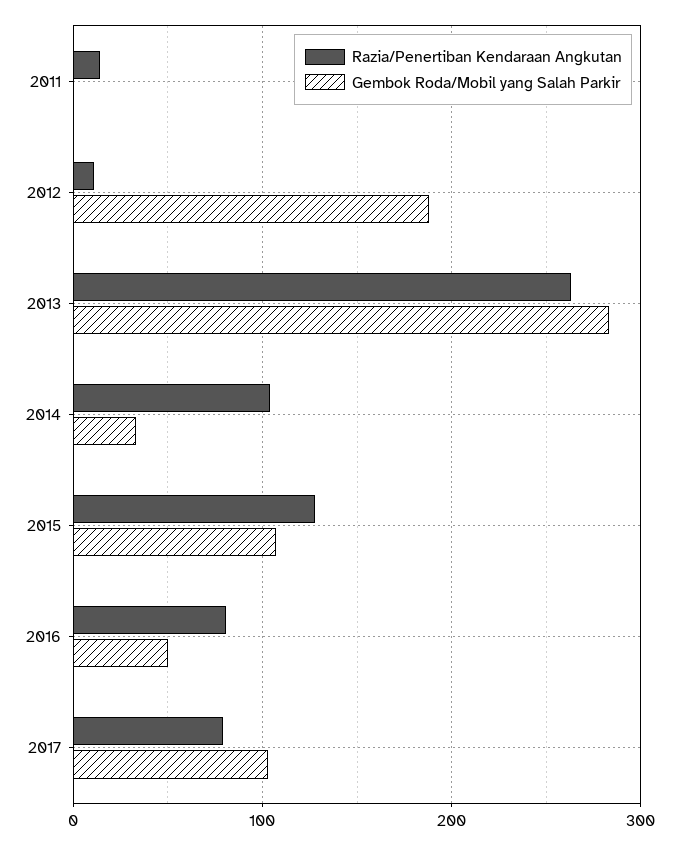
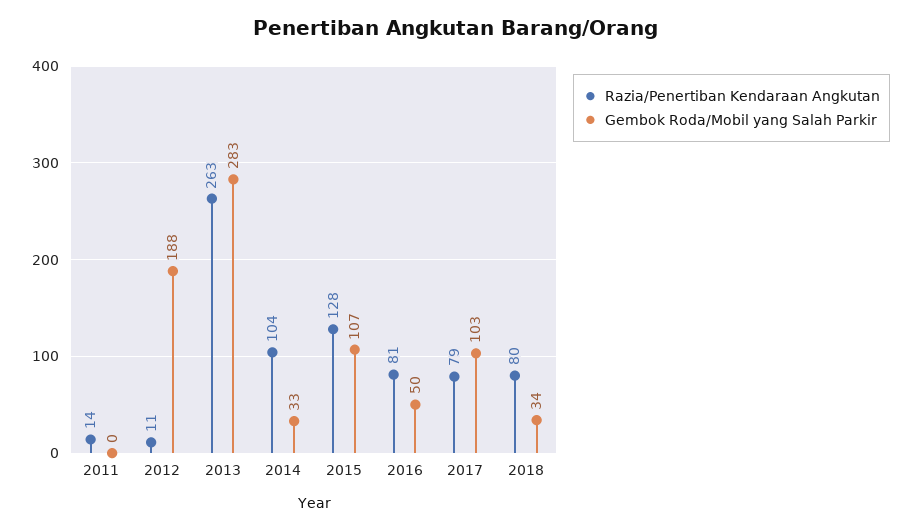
Razia/Penertiban Kendaraan Angkutan, 2018: none -> 80
Gembok Roda/Mobil yang Salah Parkir, 2018: none -> 34

